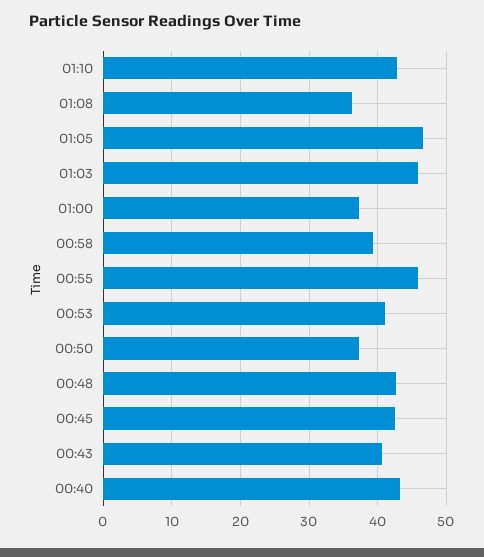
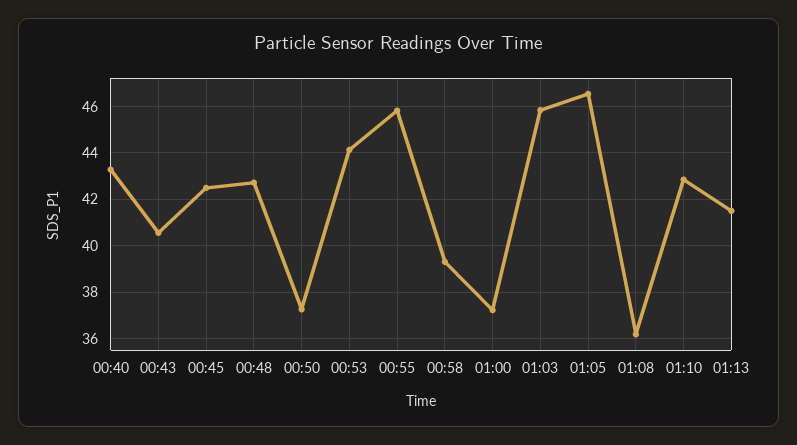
00:53: 41 -> 44
01:13: none -> 41.5

